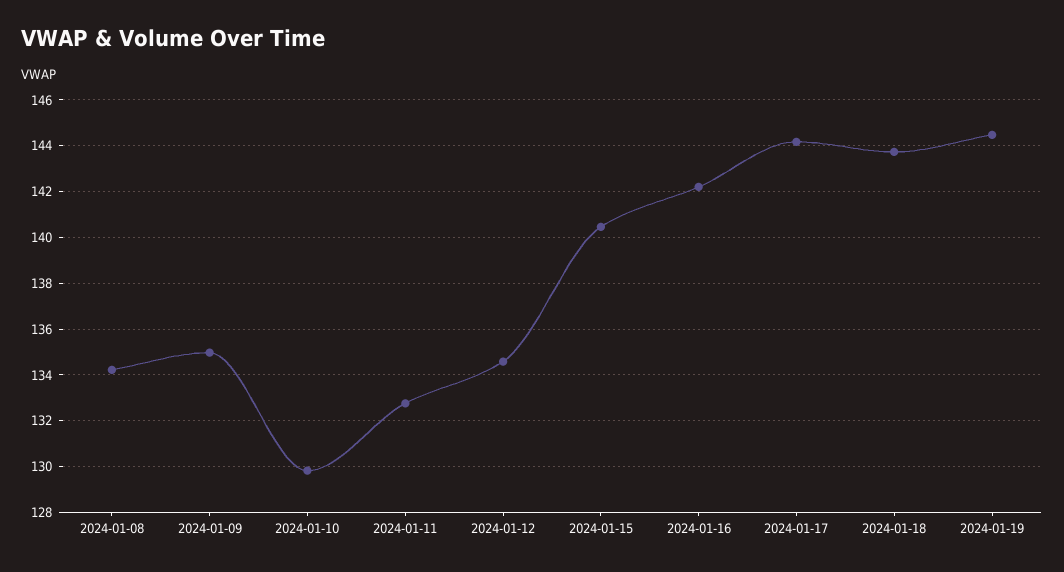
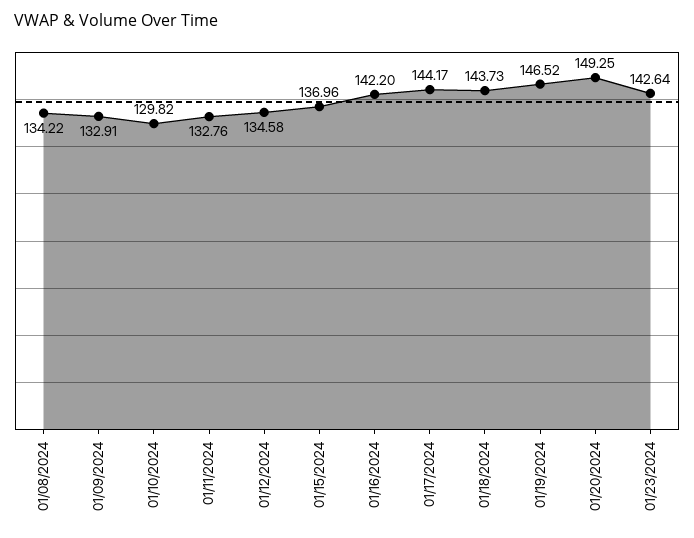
2024-01-09: 135 -> 132.91
2024-01-15: 140.5 -> 136.96
2024-01-19: 144.5 -> 146.52
01/20/2024: none -> 149.25
01/23/2024: none -> 142.64

